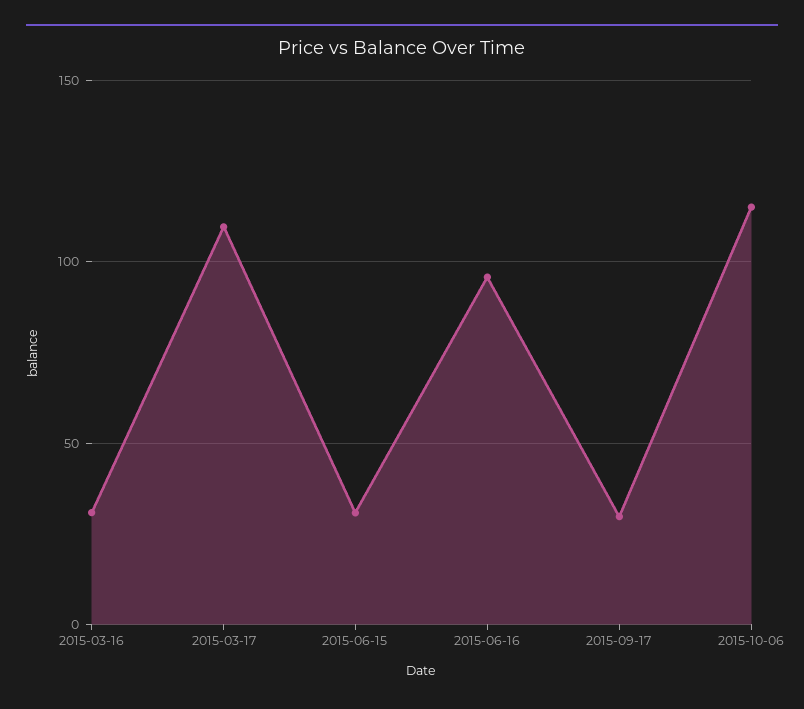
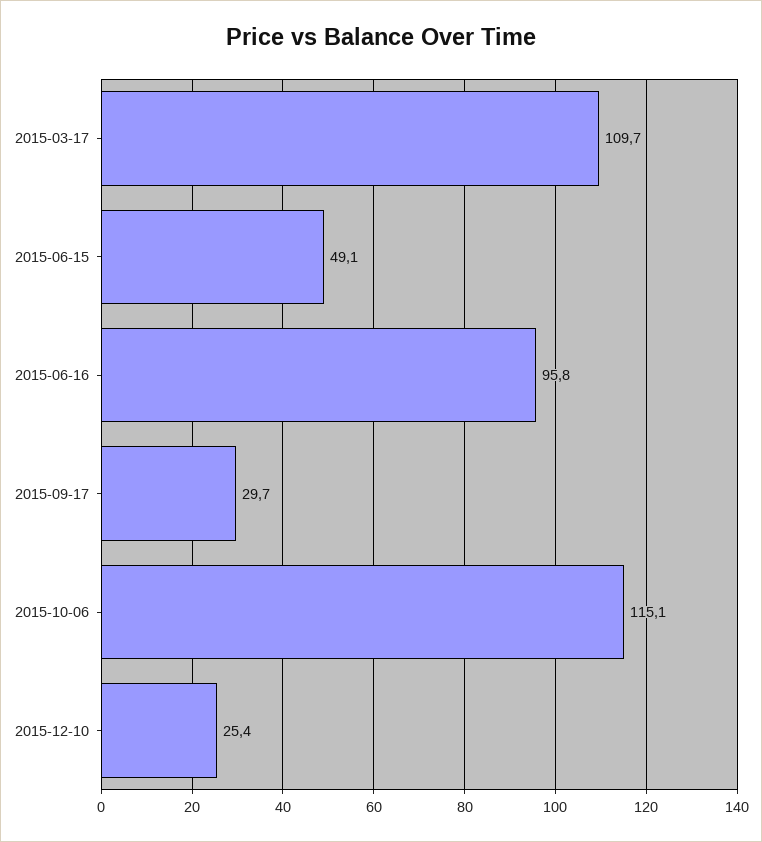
2015-03-16: 30 -> none
2015-06-15: 30 -> 49.1
2015-12-10: none -> 25.4

